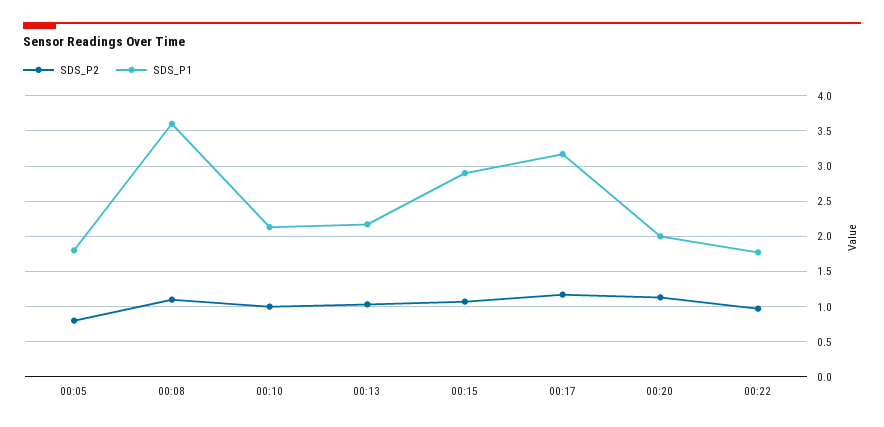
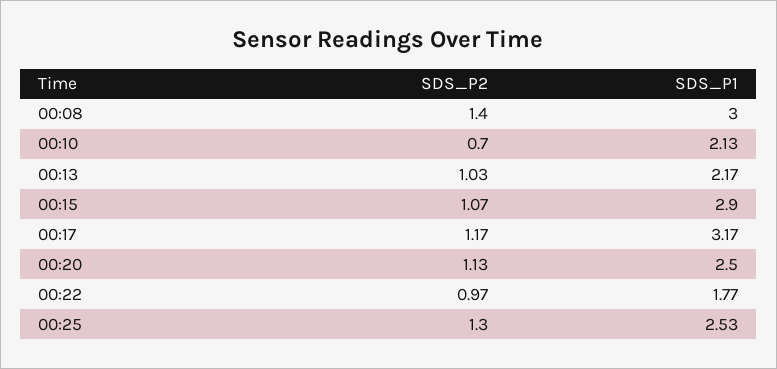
SDS_P2, 00:05: 0.8 -> none
SDS_P1, 00:05: 1.8 -> none
SDS_P2, 00:08: 1.1 -> 1.4
SDS_P1, 00:08: 3.6 -> 3
SDS_P2, 00:10: 1 -> 0.7
SDS_P1, 00:20: 2 -> 2.5
SDS_P2, 00:25: none -> 1.3
SDS_P1, 00:25: none -> 2.53

